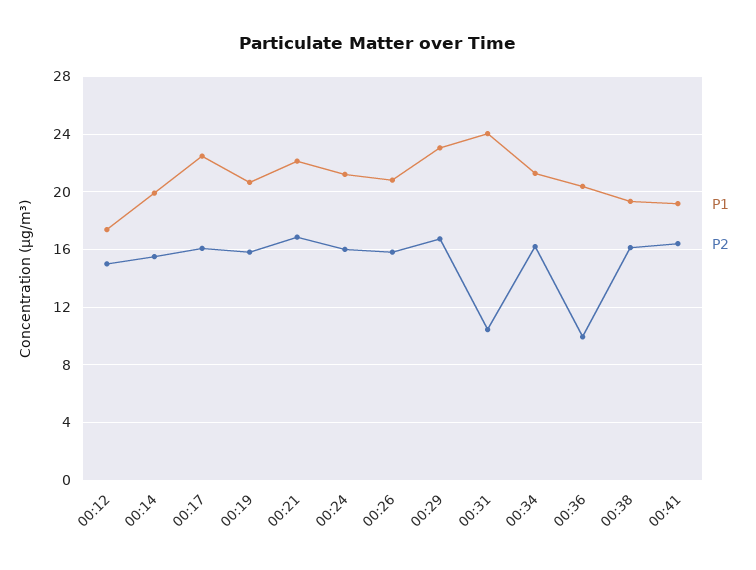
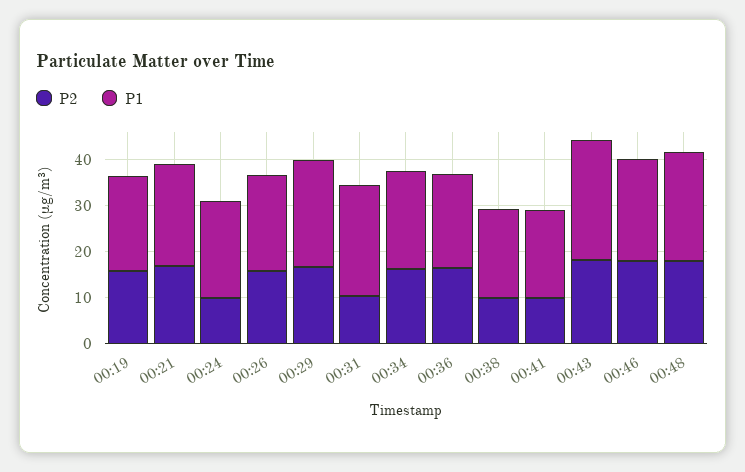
P1, 00:12: 17.5 -> none
P2, 00:12: 15 -> none
P1, 00:14: 20 -> none
P2, 00:14: 15.5 -> none
P1, 00:17: 22.5 -> none
P2, 00:17: 16 -> none
P2, 00:24: 16 -> 10
P2, 00:36: 10 -> 16
P2, 00:38: 16 -> 10
P2, 00:41: 16.5 -> 10
P2, 00:43: none -> 18
P1, 00:43: none -> 26
P2, 00:46: none -> 18
P1, 00:46: none -> 22
P2, 00:48: none -> 18
P1, 00:48: none -> 24

